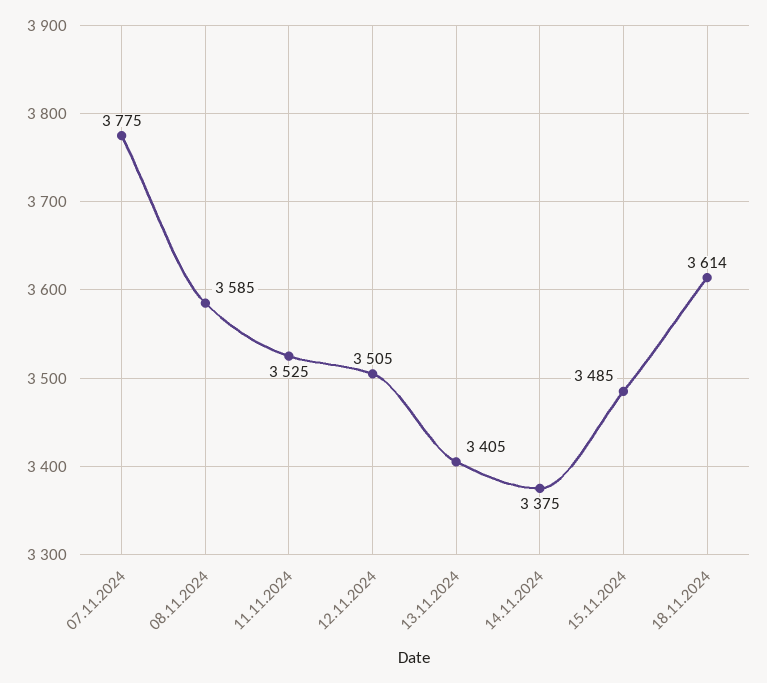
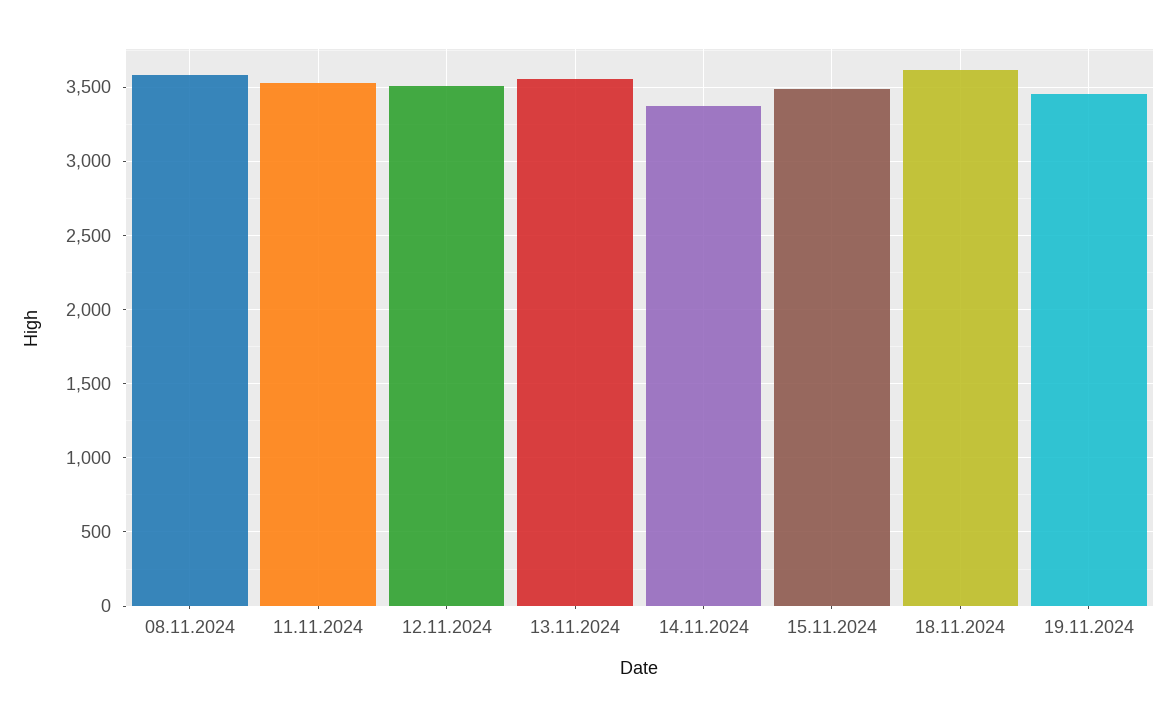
07.11.2024: 3775 -> none
13.11.2024: 3405 -> 3550
19.11.2024: none -> 3450

